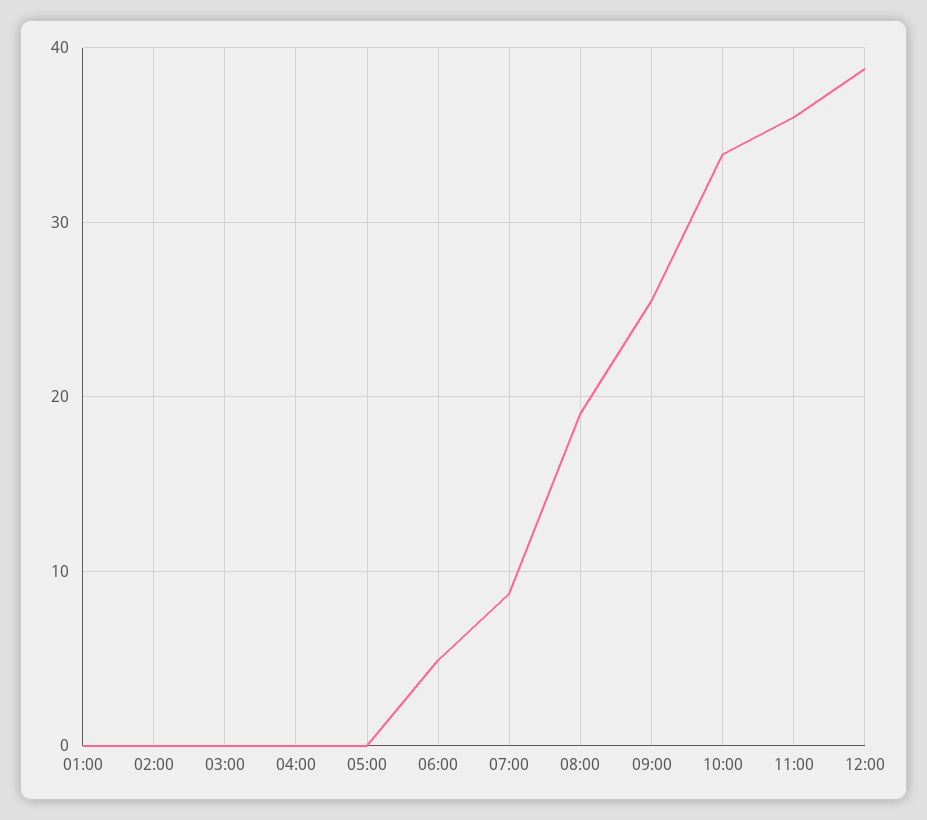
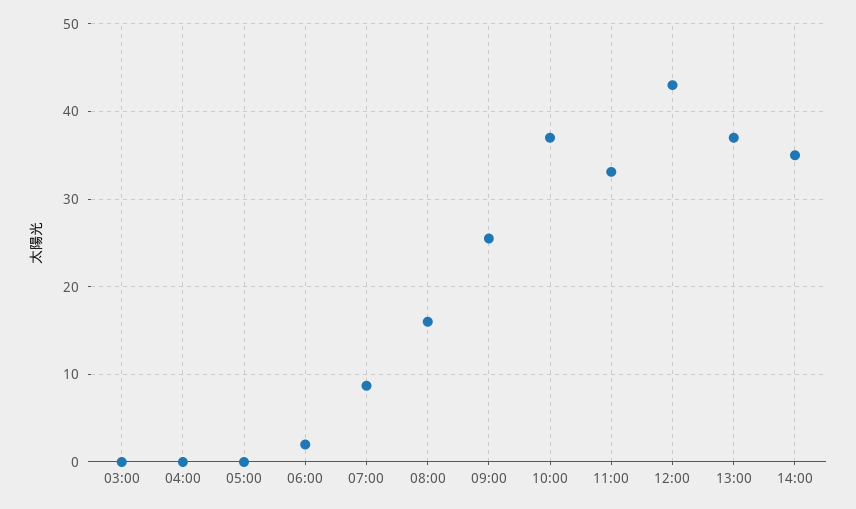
01:00: 0 -> none
02:00: 0 -> none
06:00: 5 -> 2
08:00: 19 -> 16
10:00: 34 -> 37
11:00: 36 -> 33
12:00: 39 -> 43
13:00: none -> 37
14:00: none -> 35

